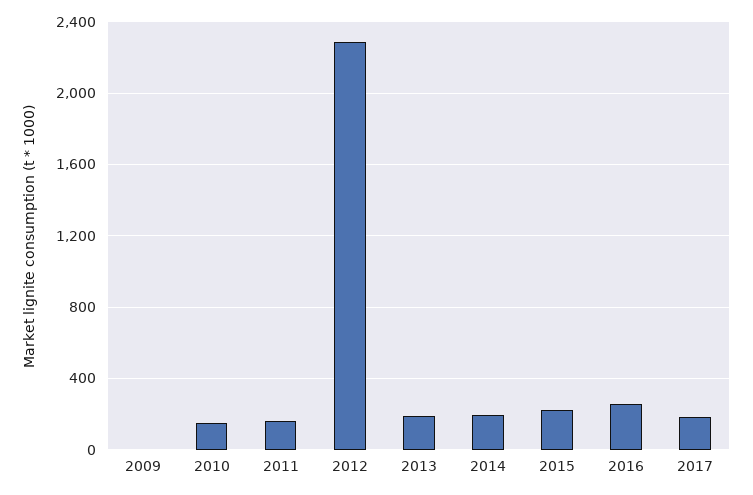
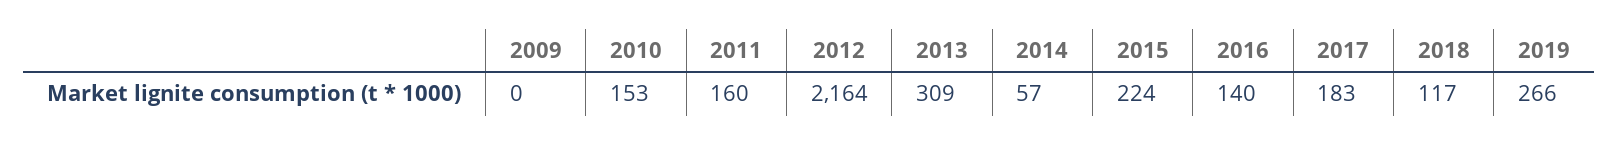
2012: 2300 -> 2164
2013: 200 -> 309
2014: 200 -> 57
2016: 250 -> 140
2018: none -> 117
2019: none -> 266

